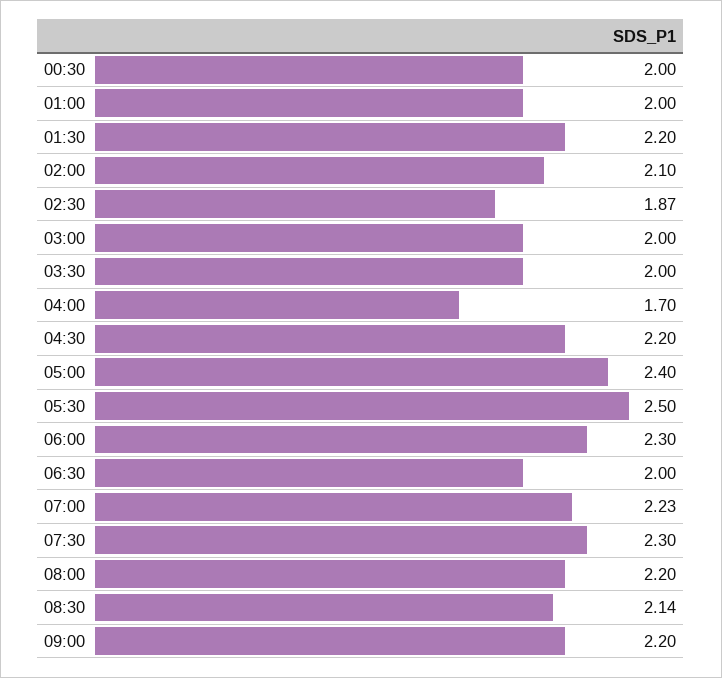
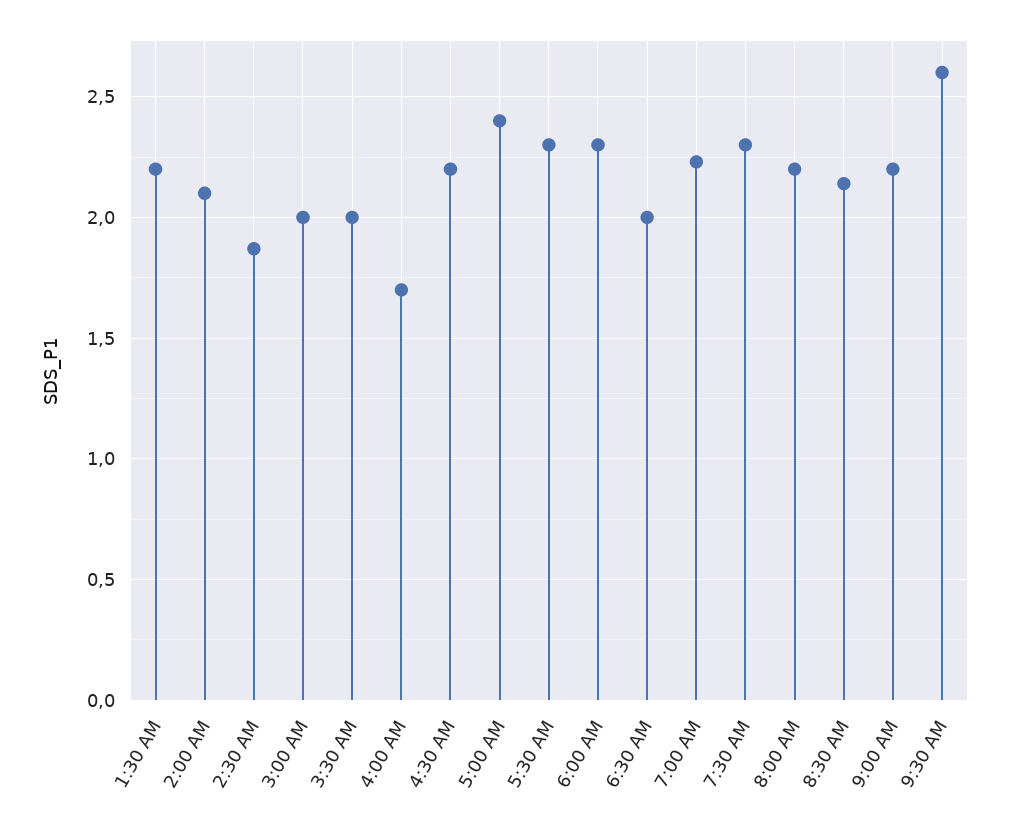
00:30: 2 -> none
01:00: 2 -> none
05:30: 2.5 -> 2.3
9:30 AM: none -> 2.6

